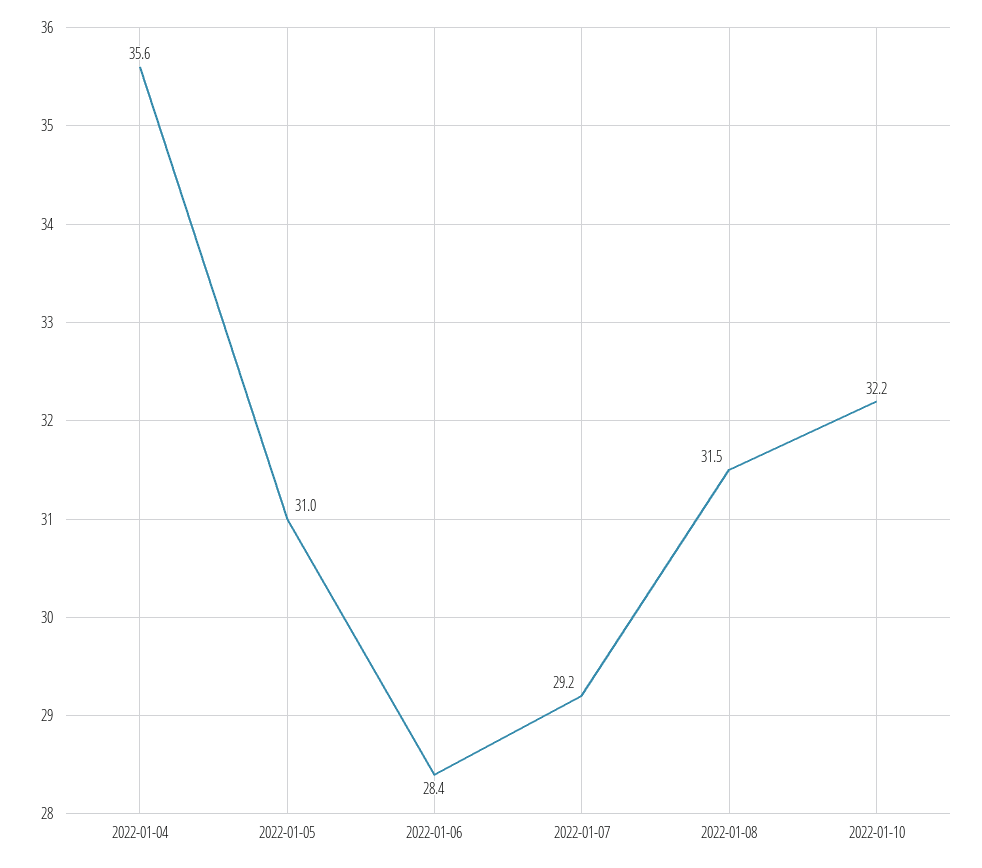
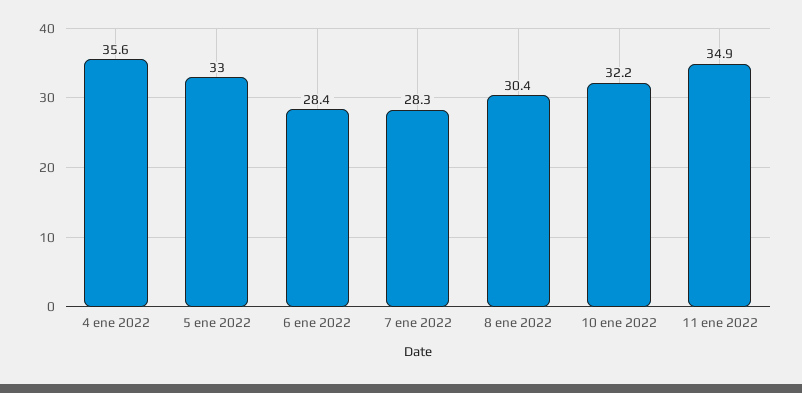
2022-01-05: 31 -> 33
2022-01-07: 29.2 -> 28.3
2022-01-08: 31.5 -> 30.4
11 ene 2022: none -> 34.9

